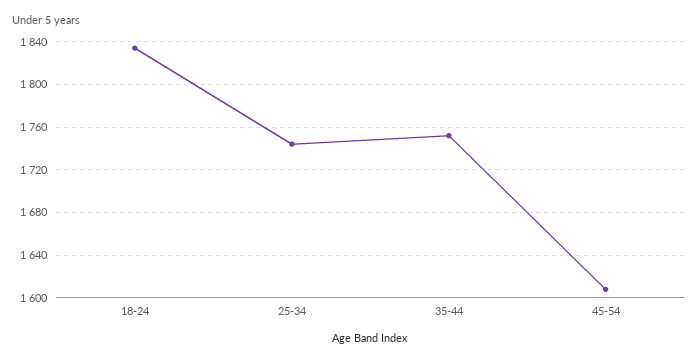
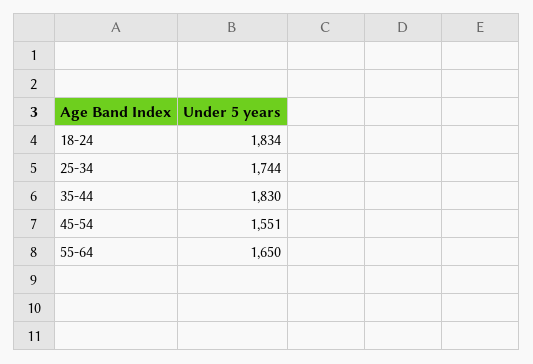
35-44: 1750 -> 1830
45-54: 1610 -> 1551
55-64: none -> 1650

